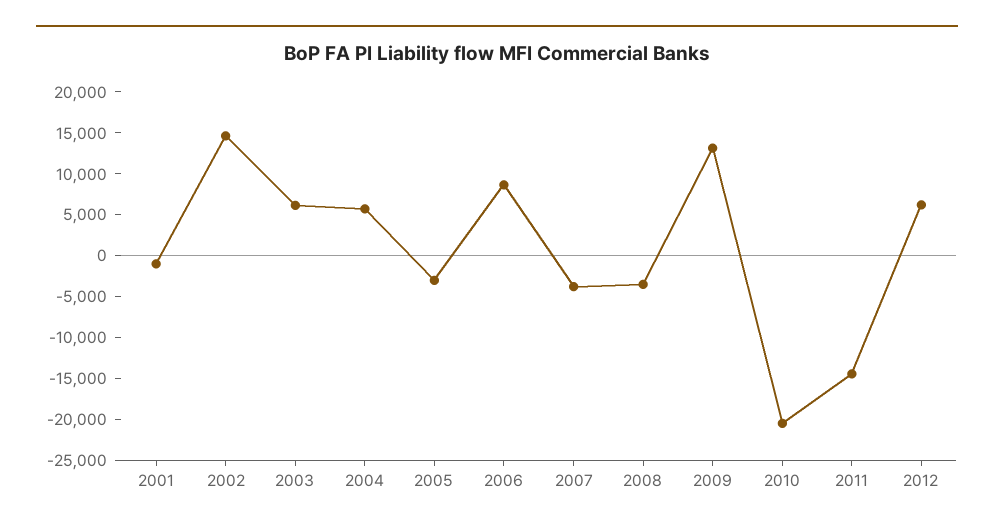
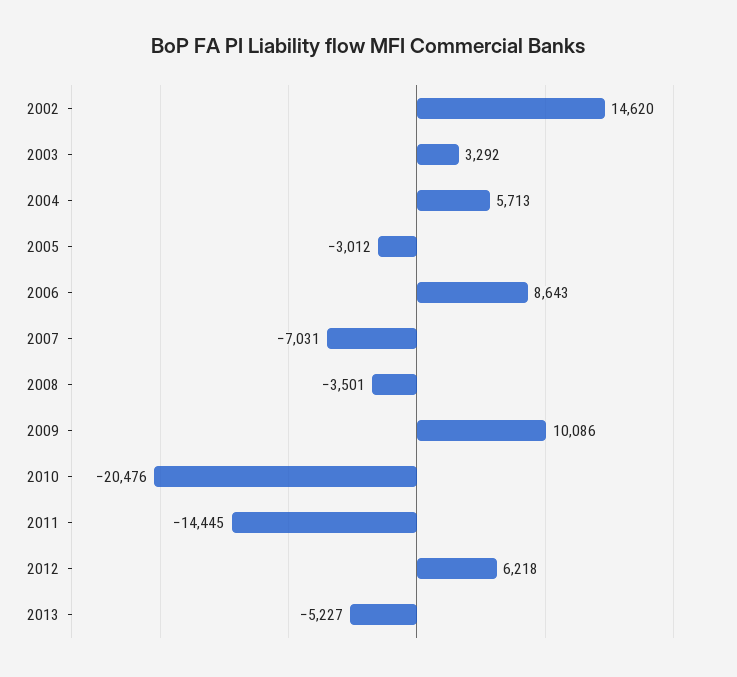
2001: -1000 -> none
2003: 6000 -> 3292
2007: -4000 -> -7031
2009: 13000 -> 10086
2013: none -> -5227

